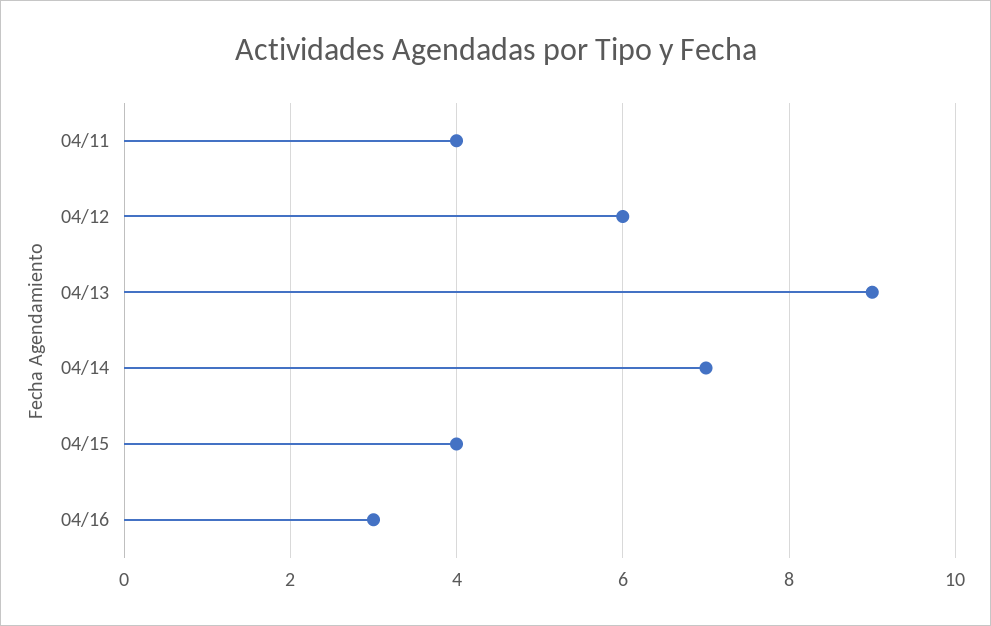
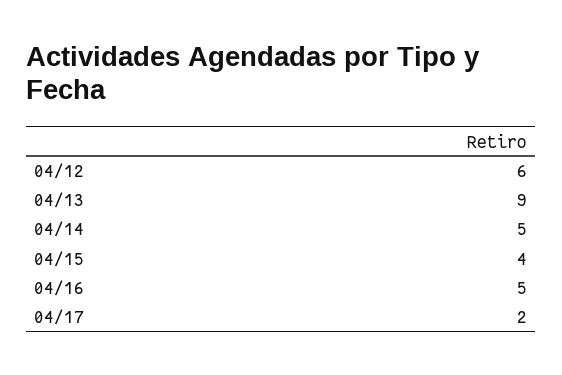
04/11: 4 -> none
04/14: 7 -> 5
04/16: 3 -> 5
04/17: none -> 2

